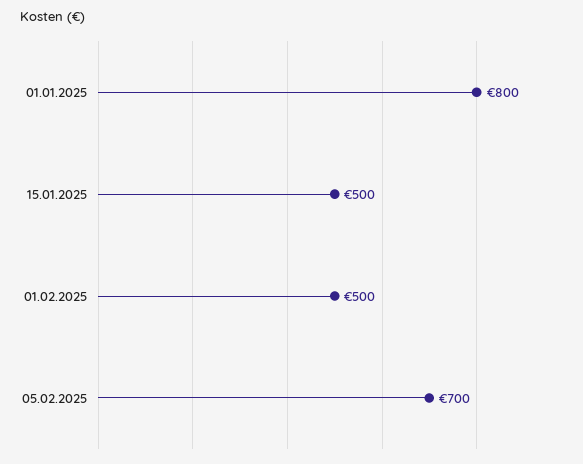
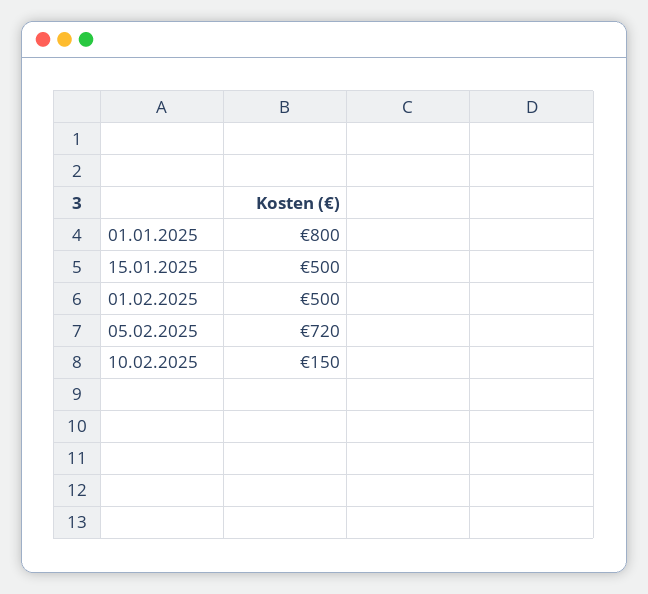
05.02.2025: 700 -> 720
10.02.2025: none -> 150

